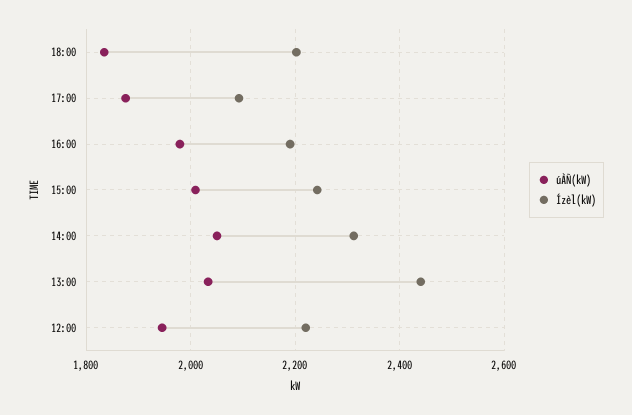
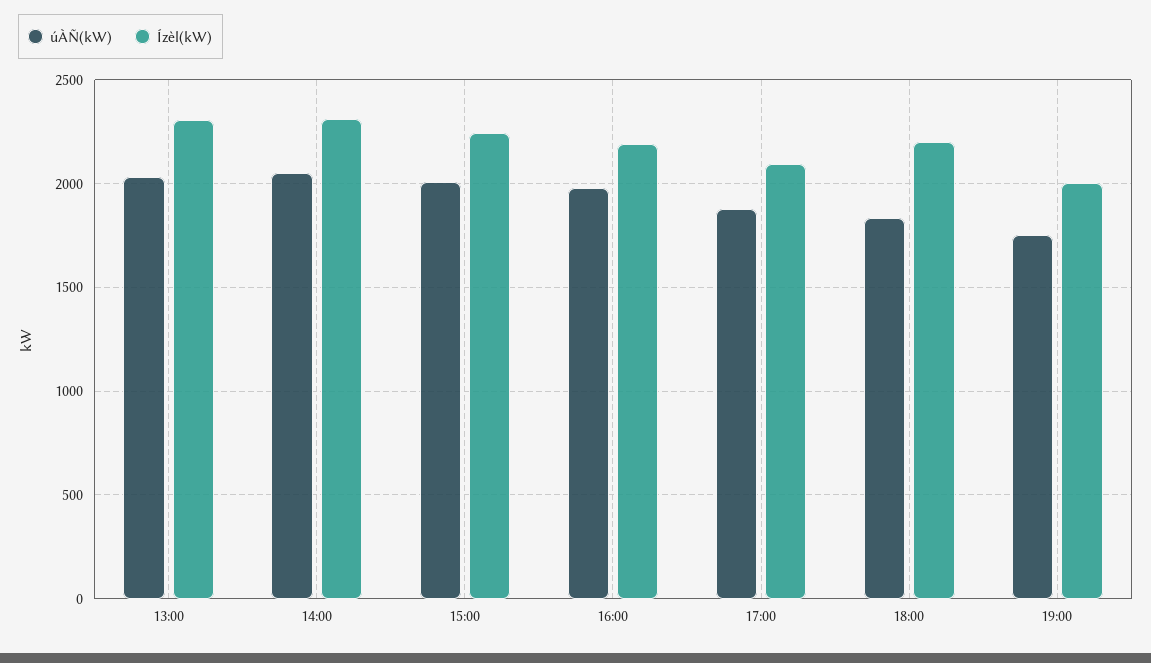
Ízèl(kW), 13:00: 2440 -> 2300
úÀÑ(kW), 12:00: 1940 -> none
Ízèl(kW), 12:00: 2220 -> none
úÀÑ(kW), 19:00: none -> 1750
Ízèl(kW), 19:00: none -> 2000

